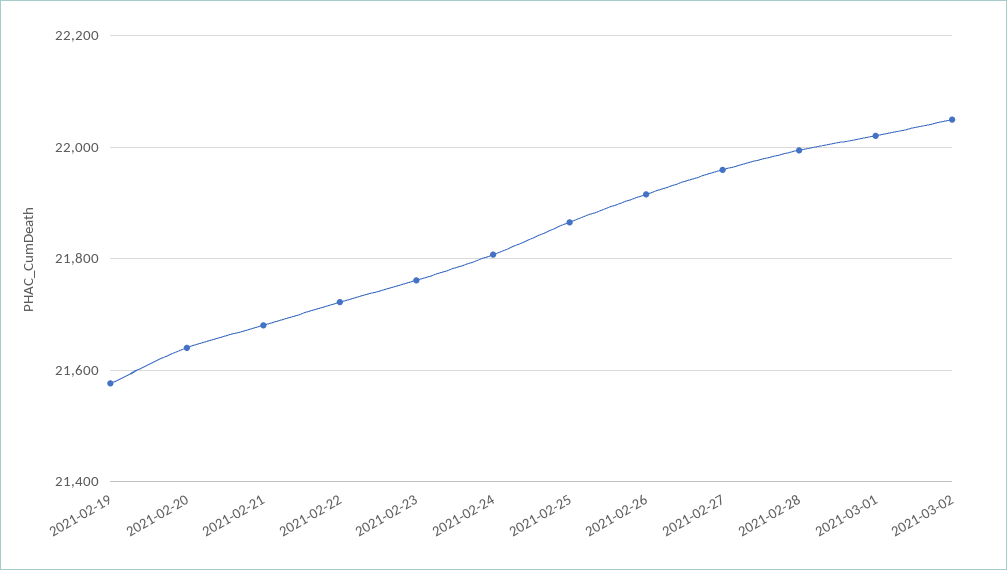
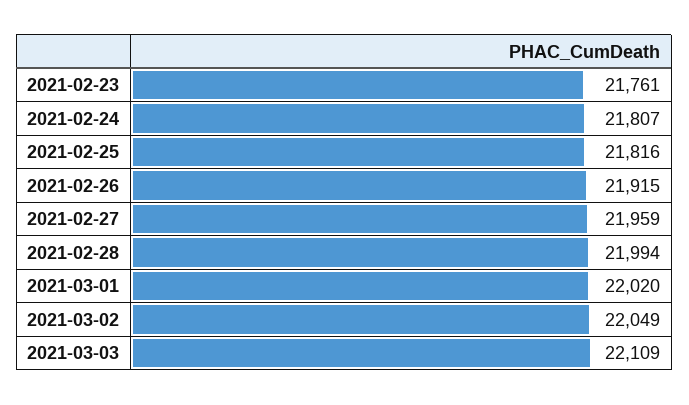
2021-02-19: 21580 -> none
2021-02-20: 21640 -> none
2021-02-21: 21680 -> none
2021-02-22: 21720 -> none
2021-02-25: 21860 -> 21816
2021-03-03: none -> 22109

